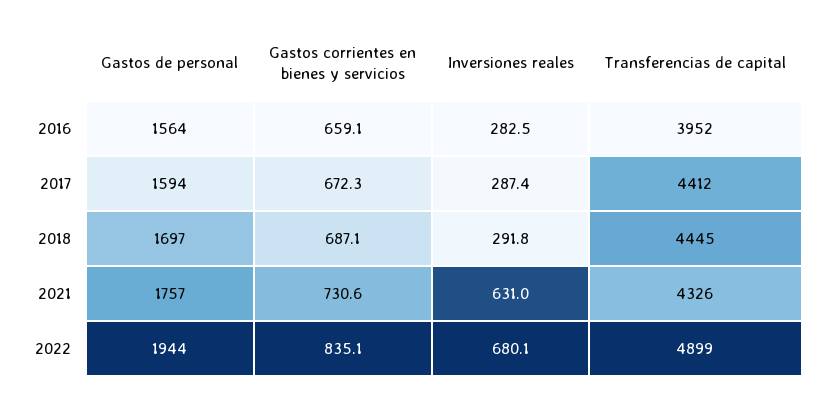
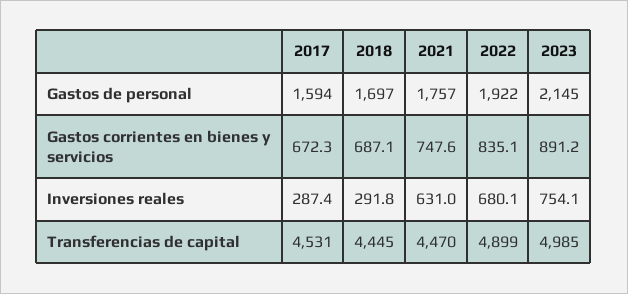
Gastos de personal, 2016: 1564 -> none
Gastos corrientes en bienes y servicios, 2016: 659.1 -> none
Inversiones reales, 2016: 282.5 -> none
Transferencias de capital, 2016: 3952 -> none
Transferencias de capital, 2017: 4412 -> 4531
Gastos corrientes en bienes y servicios, 2021: 730.6 -> 747.6
Transferencias de capital, 2021: 4326 -> 4470
Gastos de personal, 2022: 1944 -> 1922
Gastos de personal, 2023: none -> 2145
Gastos corrientes en bienes y servicios, 2023: none -> 891.2
Inversiones reales, 2023: none -> 754.1
Transferencias de capital, 2023: none -> 4985

